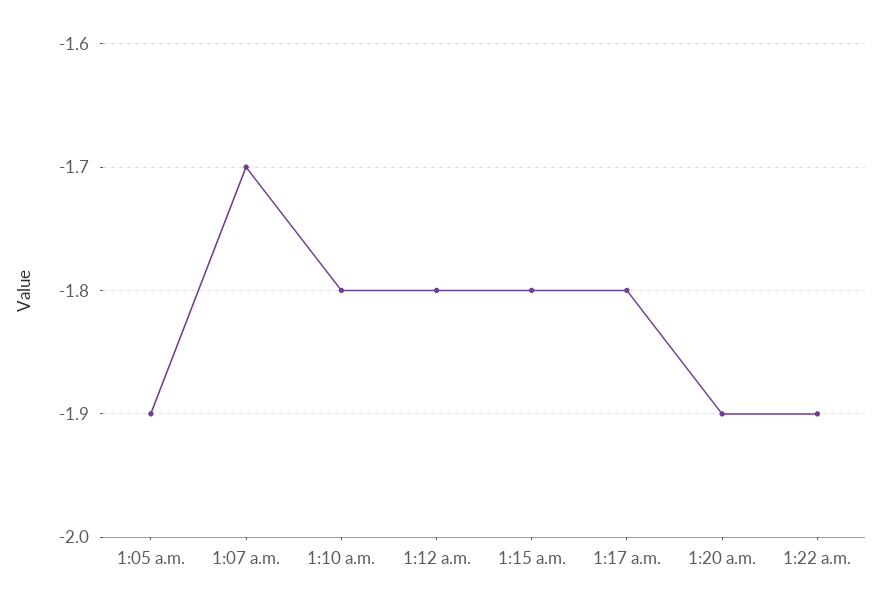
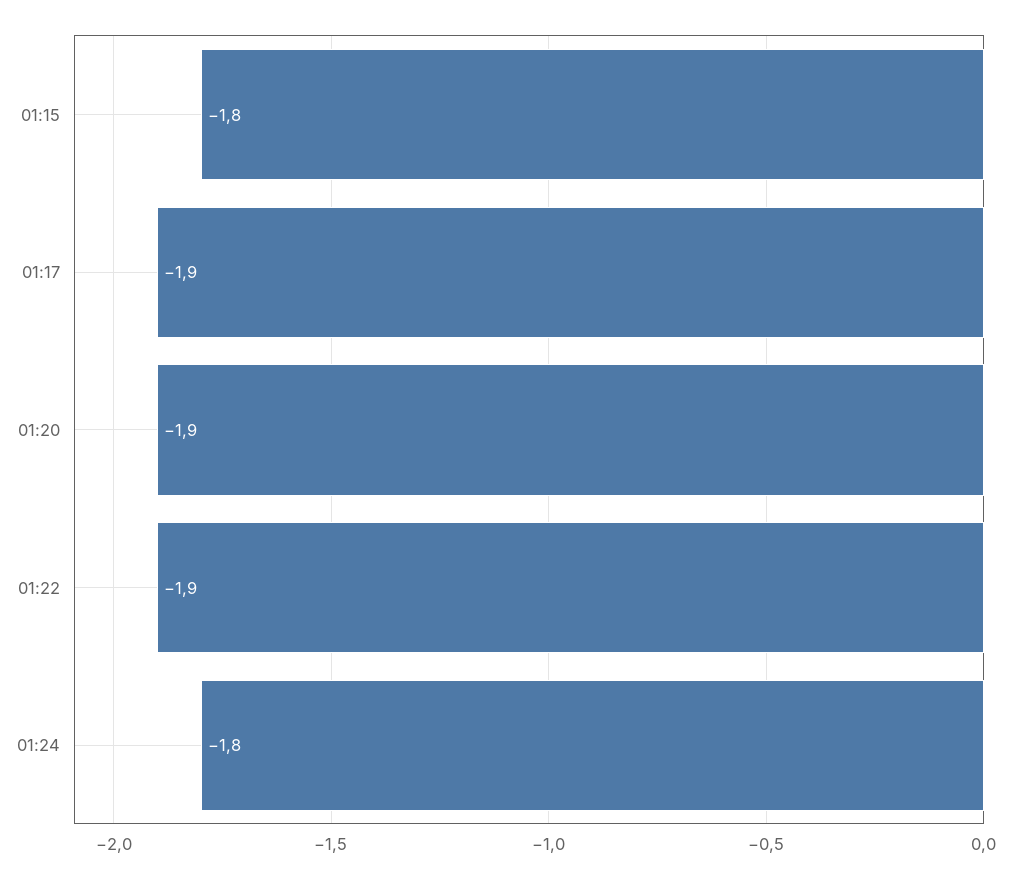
1:05 a.m.: -1.9 -> none
1:07 a.m.: -1.7 -> none
1:10 a.m.: -1.8 -> none
1:12 a.m.: -1.8 -> none
1:17 a.m.: -1.8 -> -1.9
01:24: none -> -1.8

